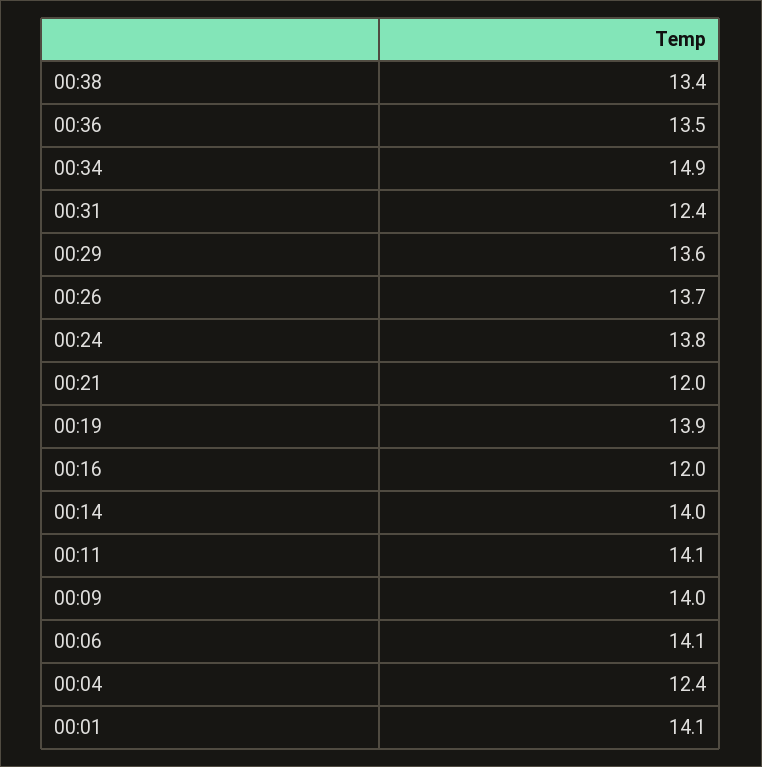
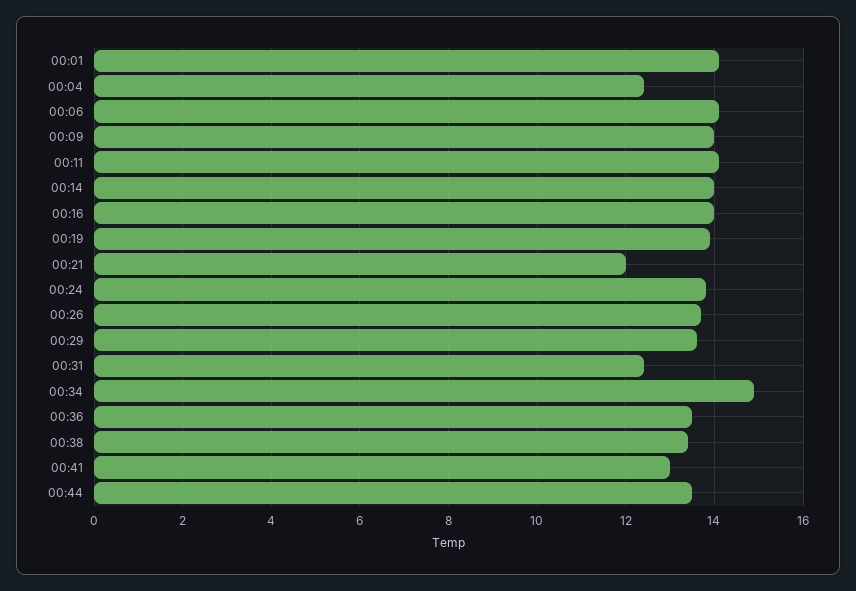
00:16: 12 -> 14
00:41: none -> 13
00:44: none -> 13.5

